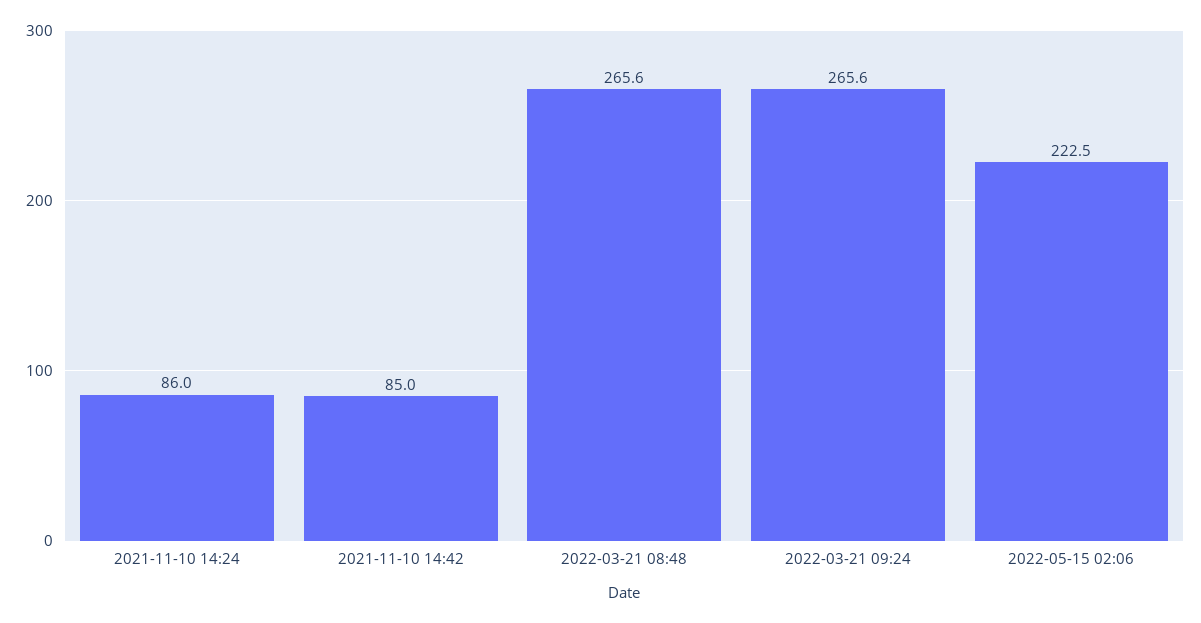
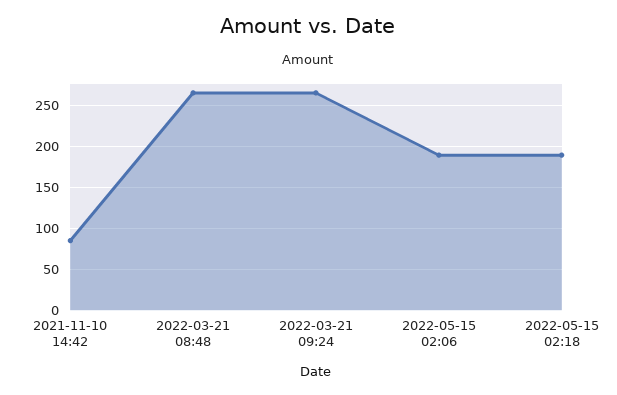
2021-11-10 14:24: 86 -> none
2022-05-15 02:06: 222.5 -> 190
2022-05-15 02:18: none -> 190

